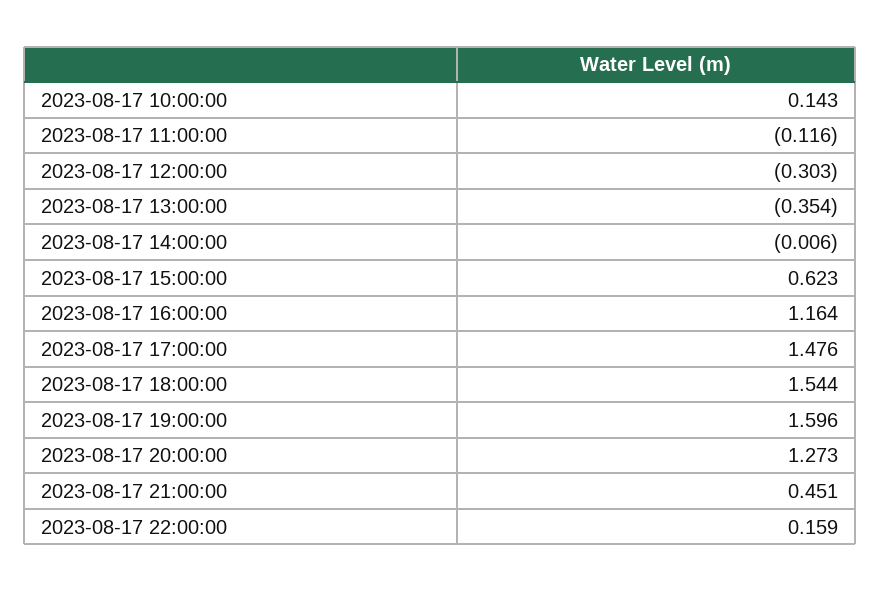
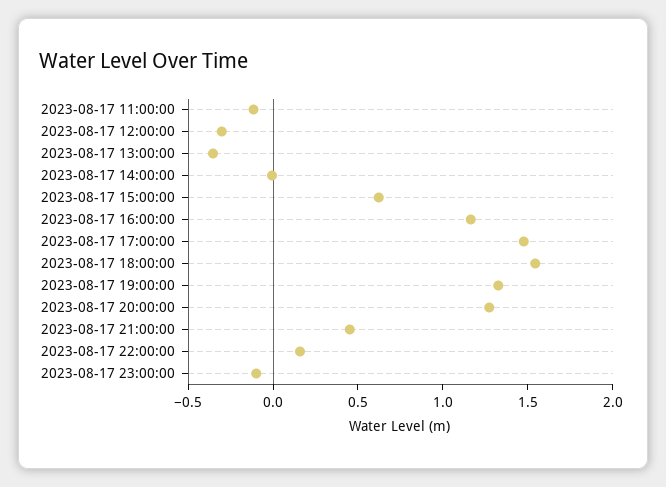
2023-08-17 10:00:00: 0.143 -> none
2023-08-17 19:00:00: 1.596 -> 1.3
2023-08-17 23:00:00: none -> -0.1

